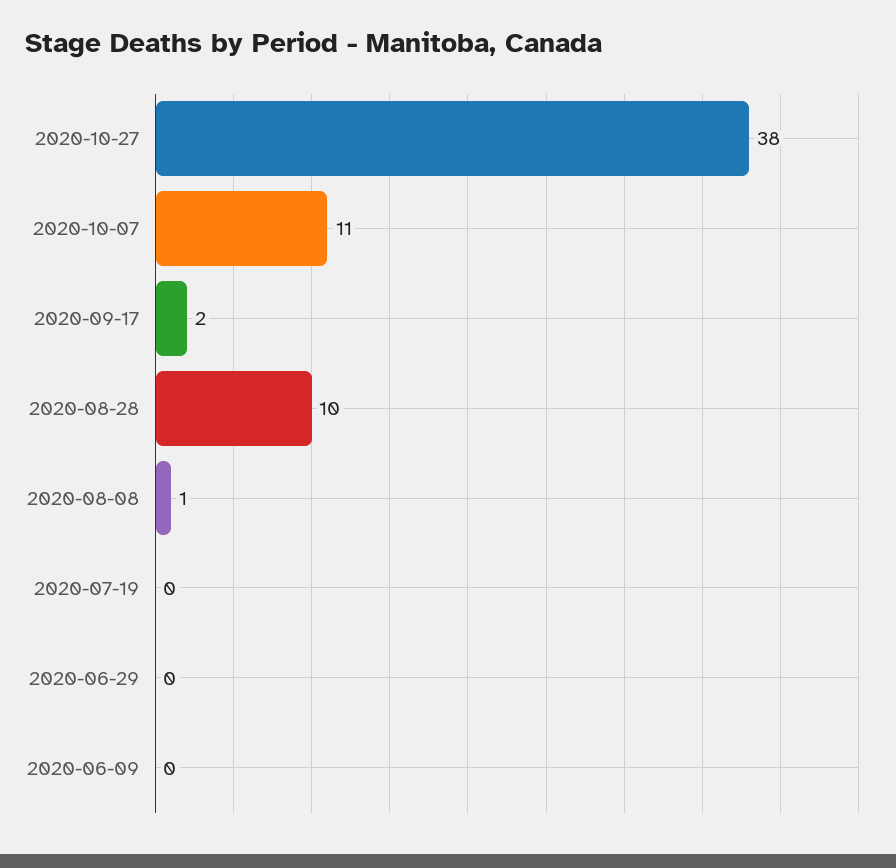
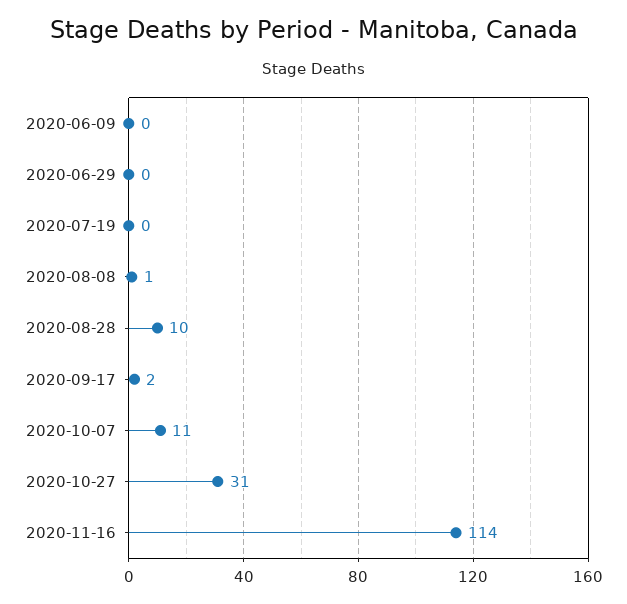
2020-10-27: 38 -> 31
2020-11-16: none -> 114

